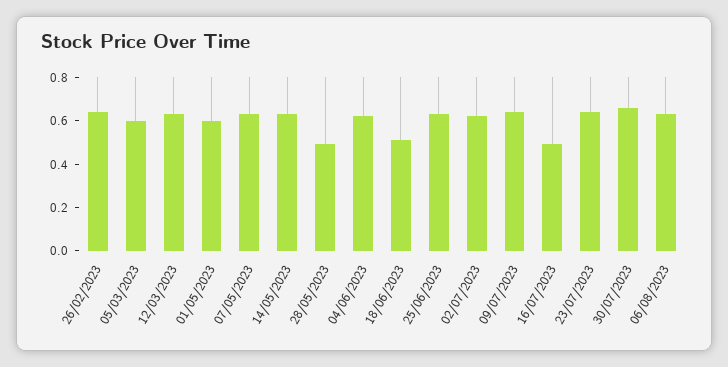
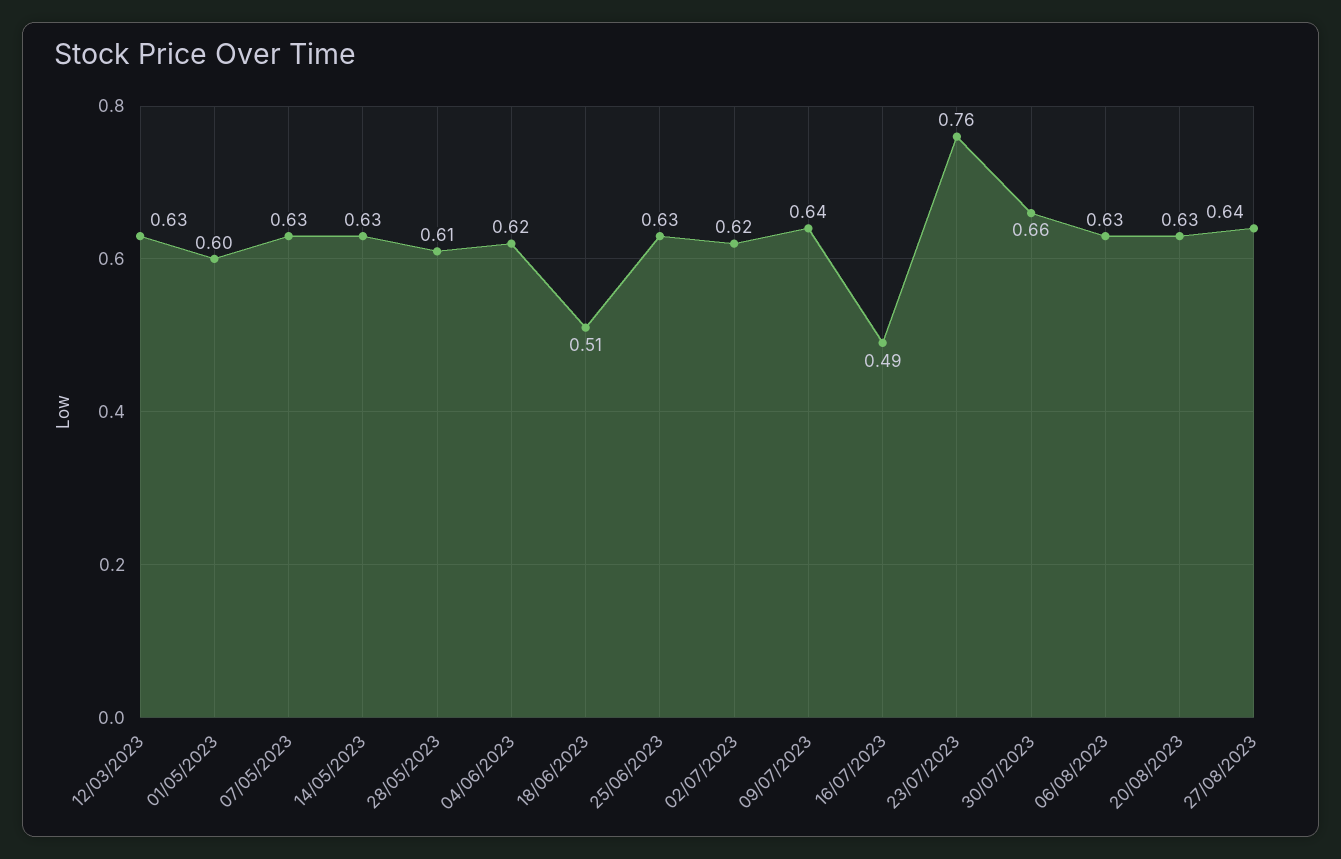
26/02/2023: 0.65 -> none
05/03/2023: 0.6 -> none
28/05/2023: 0.5 -> 0.61
23/07/2023: 0.65 -> 0.76
20/08/2023: none -> 0.63
27/08/2023: none -> 0.64

